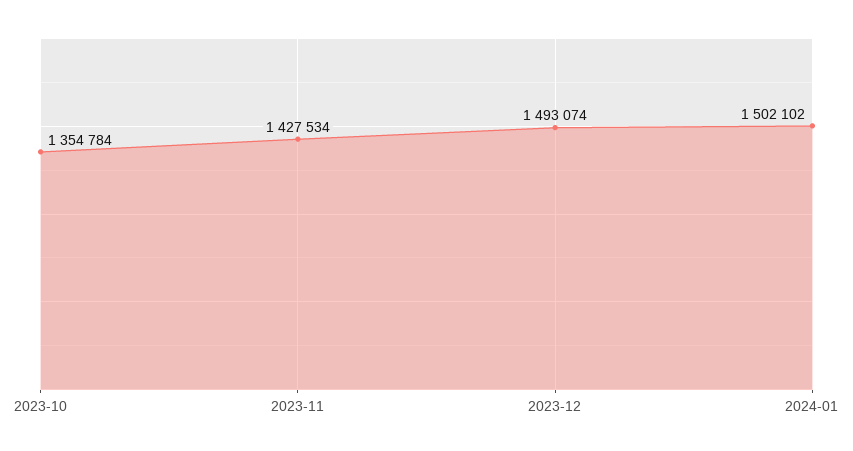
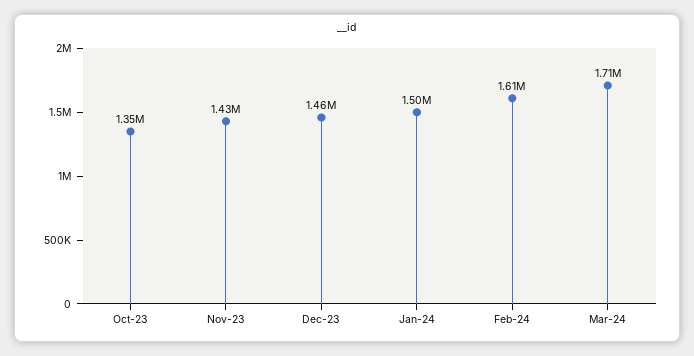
2023-12: 1493074 -> 1460000
Feb-24: none -> 1610000
Mar-24: none -> 1710000

